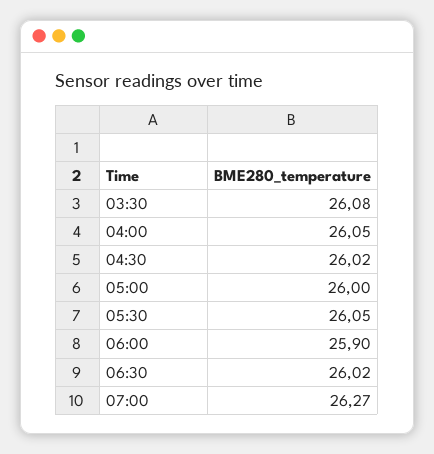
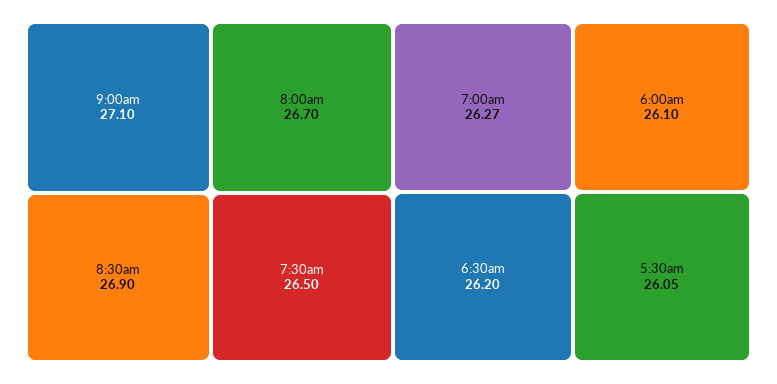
03:30: 26.08 -> none
04:00: 26.05 -> none
04:30: 26.02 -> none
05:00: 26 -> none
06:00: 25.9 -> 26.1
06:30: 26.02 -> 26.2
9:00am: none -> 27.1
8:30am: none -> 26.9
8:00am: none -> 26.7
7:30am: none -> 26.5

